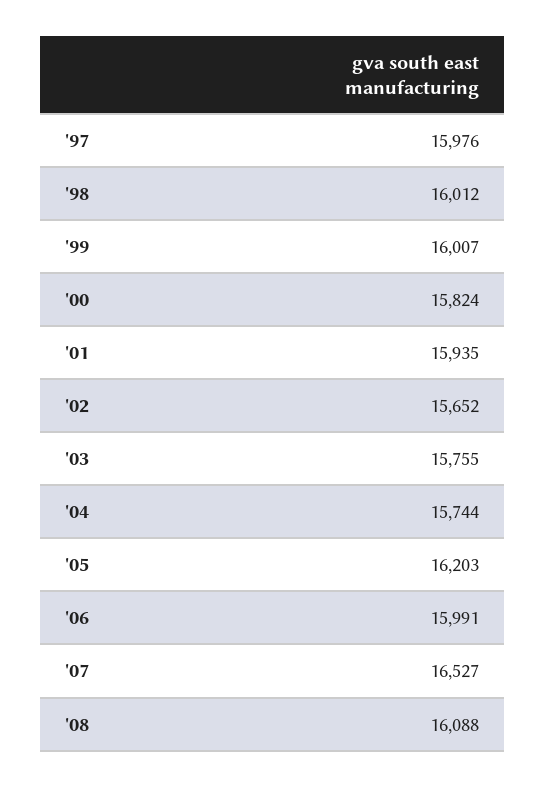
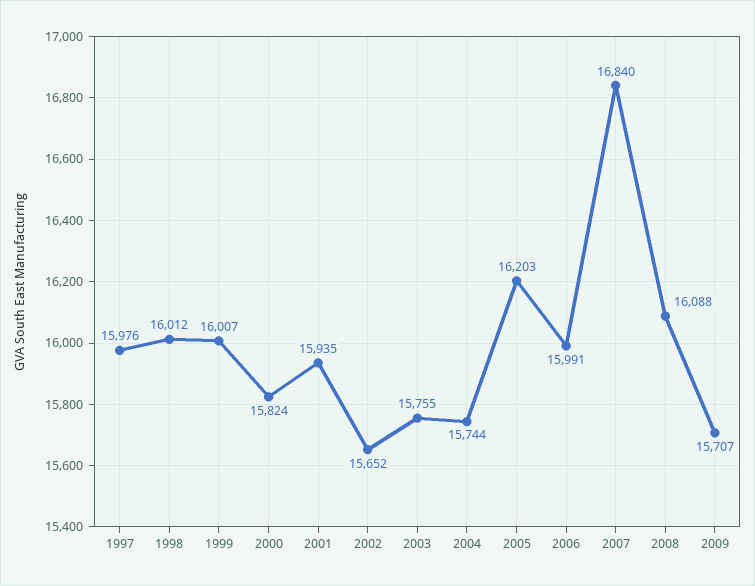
'07: 16527 -> 16840
2009: none -> 15707

